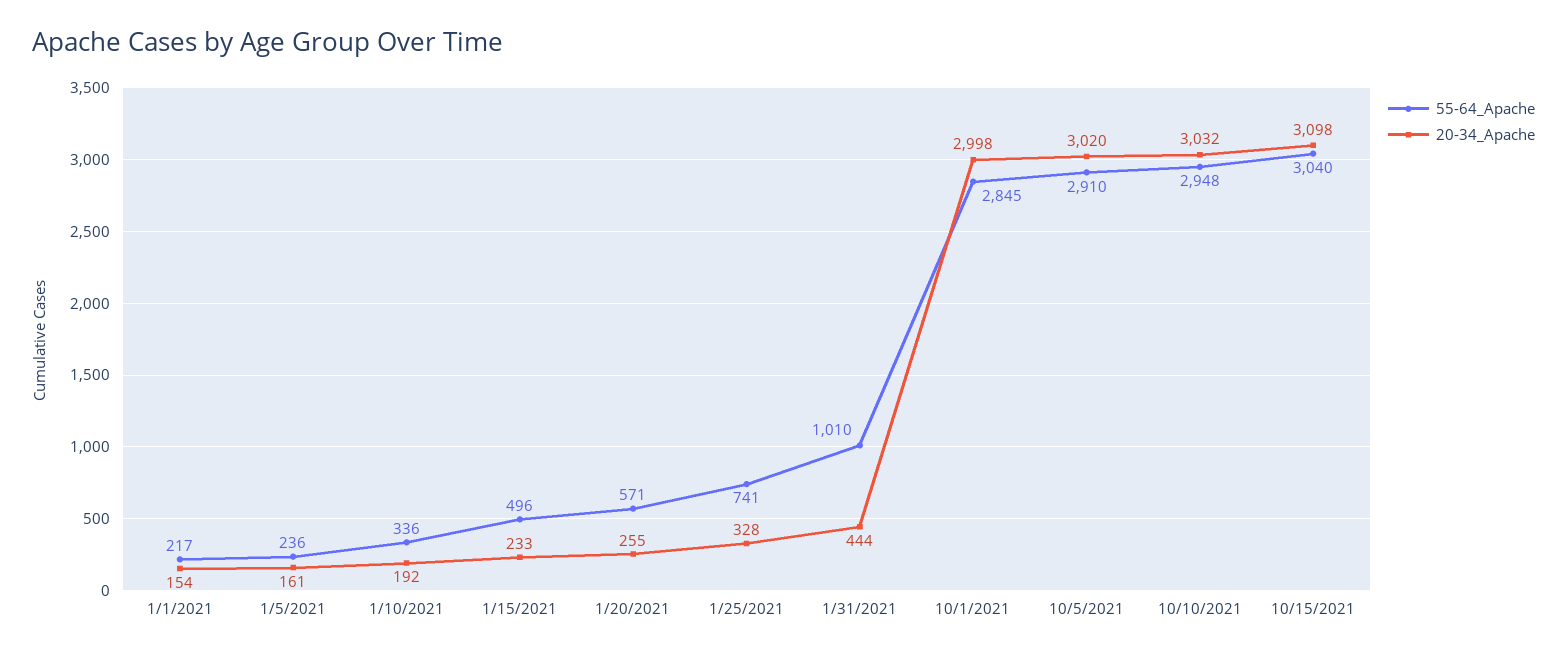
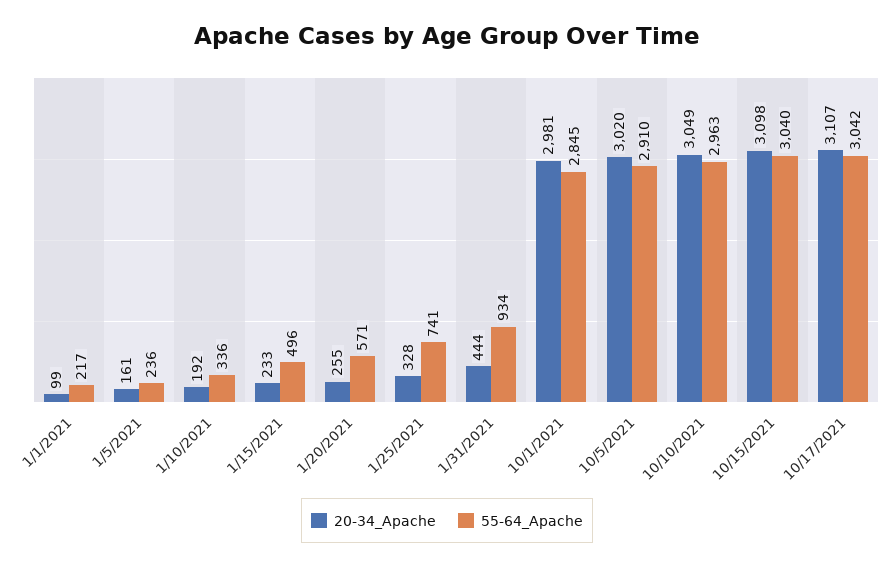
20-34_Apache, 1/1/2021: 154 -> 99
55-64_Apache, 1/31/2021: 1010 -> 934
20-34_Apache, 10/1/2021: 2998 -> 2981
55-64_Apache, 10/10/2021: 2948 -> 2963
20-34_Apache, 10/10/2021: 3032 -> 3049
20-34_Apache, 10/17/2021: none -> 3107
55-64_Apache, 10/17/2021: none -> 3042

